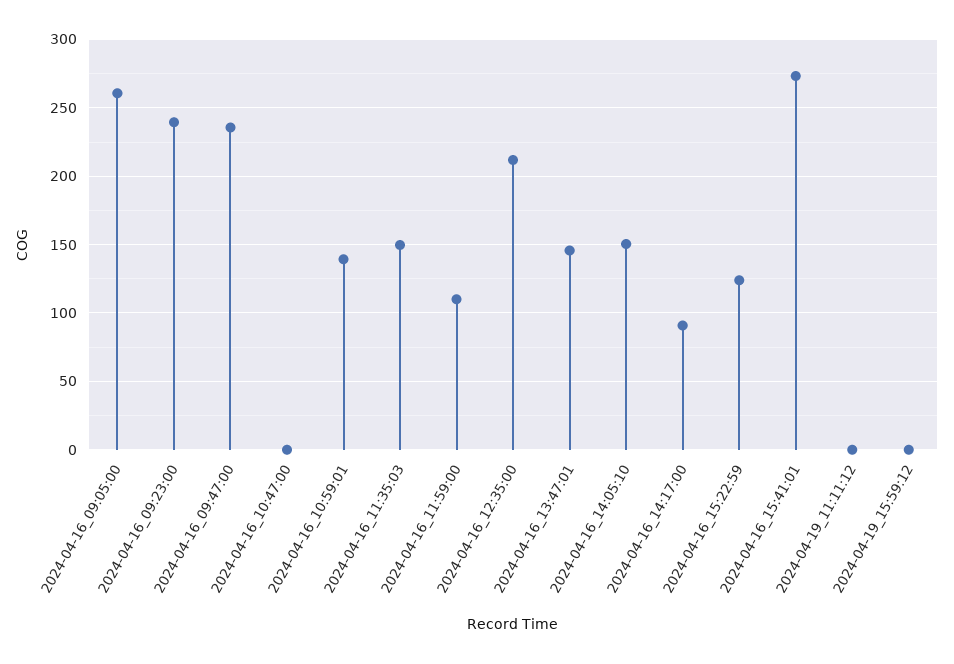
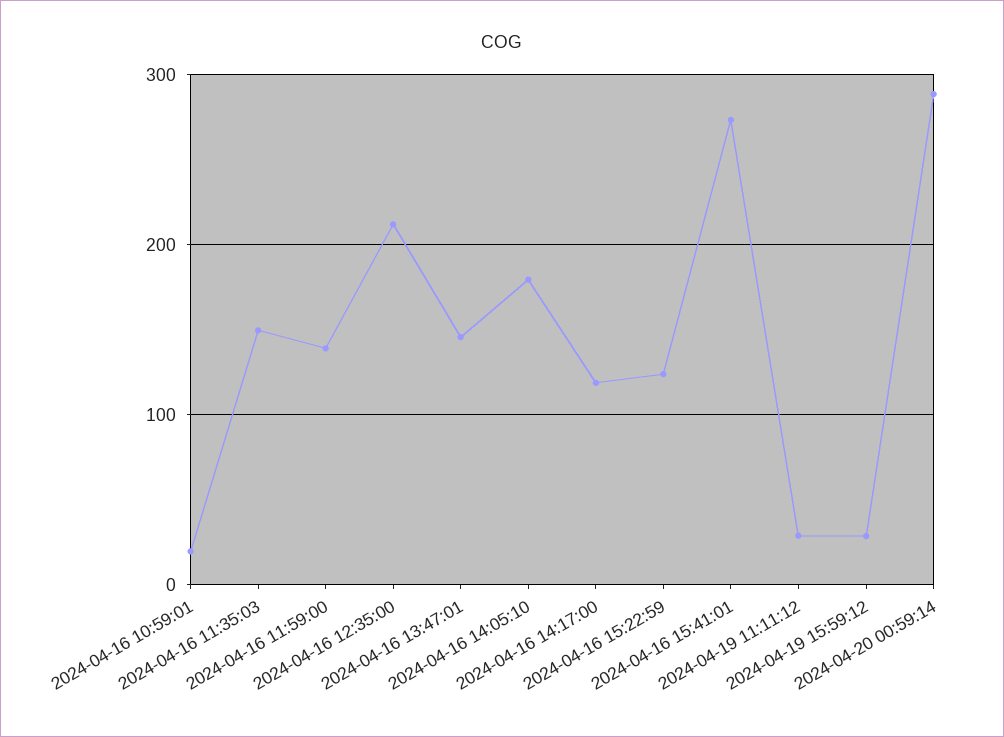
2024-04-16_09:05:00: 260 -> none
2024-04-16_09:23:00: 240 -> none
2024-04-16_09:47:00: 235 -> none
2024-04-16_10:47:00: 0 -> none
2024-04-16_10:59:01: 140 -> 20
2024-04-16_11:59:00: 110 -> 140
2024-04-16_14:05:10: 150 -> 180
2024-04-16_14:17:00: 90 -> 120
2024-04-19_11:11:12: 0 -> 30
2024-04-19_15:59:12: 0 -> 30
2024-04-20 00:59:14: none -> 290

